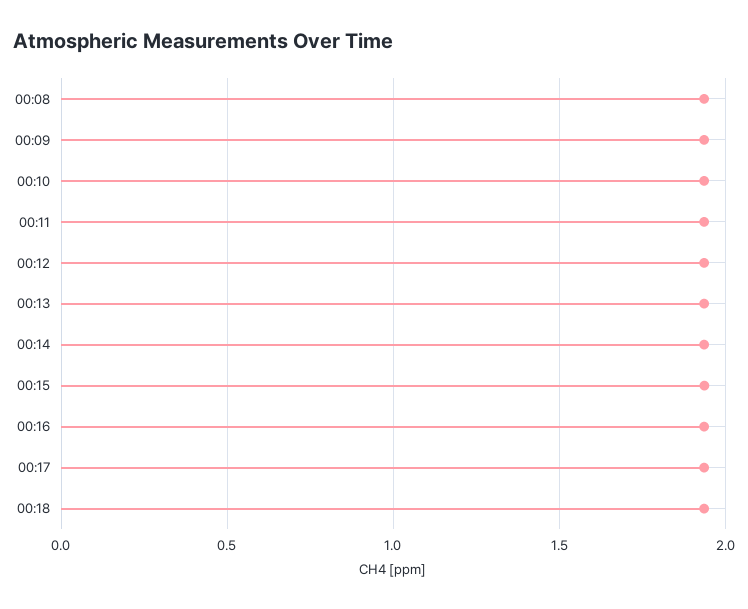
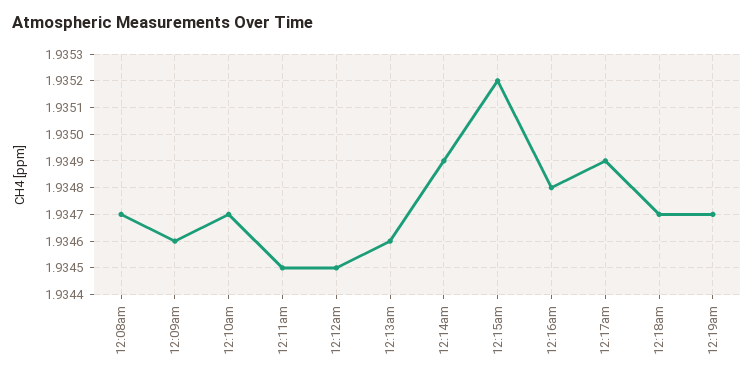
12:19am: none -> 1.9347

